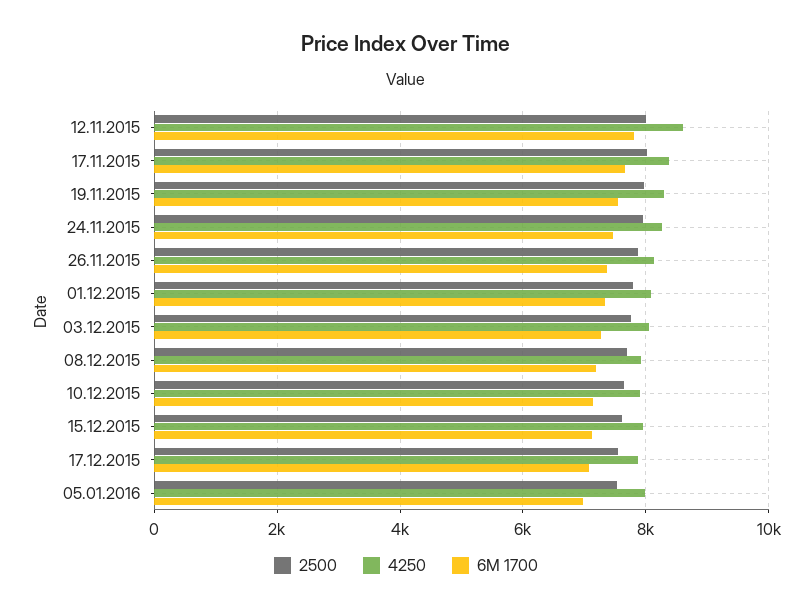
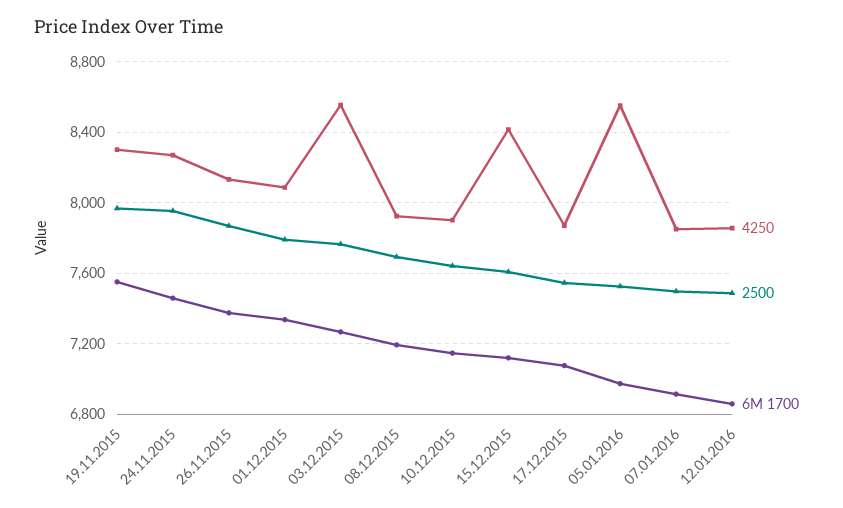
2500, 12.11.2015: 8000 -> none
4250, 12.11.2015: 8600 -> none
6M 1700, 12.11.2015: 7800 -> none
2500, 17.11.2015: 8000 -> none
4250, 17.11.2015: 8400 -> none
6M 1700, 17.11.2015: 7600 -> none
4250, 03.12.2015: 8000 -> 8550
4250, 15.12.2015: 8000 -> 8400
4250, 05.01.2016: 8000 -> 8550
4250, 07.01.2016: none -> 7850
2500, 07.01.2016: none -> 7500
6M 1700, 07.01.2016: none -> 6900
4250, 12.01.2016: none -> 7850
2500, 12.01.2016: none -> 7500
6M 1700, 12.01.2016: none -> 6850

